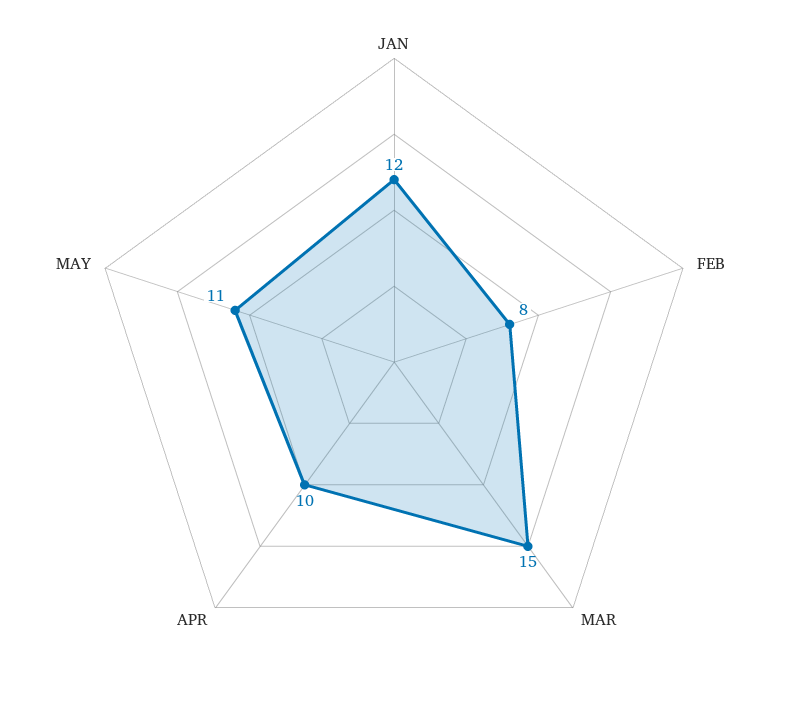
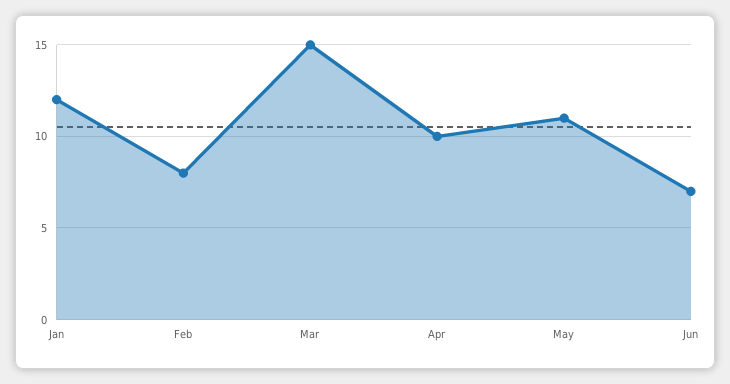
Jun: none -> 7

